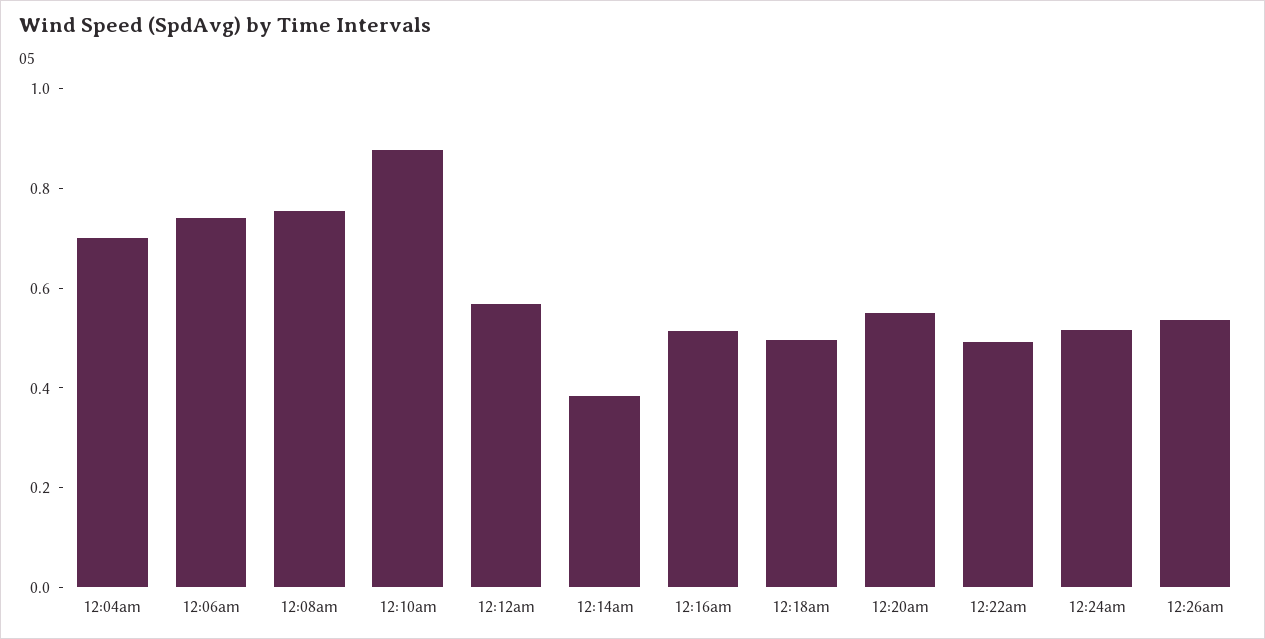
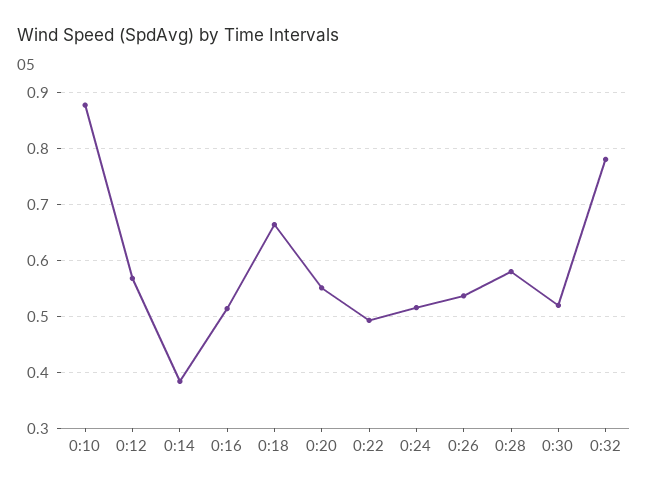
12:04am: 0.7 -> none
12:06am: 0.75 -> none
12:08am: 0.75 -> none
12:18am: 0.5 -> 0.66
0:28: none -> 0.58
0:30: none -> 0.52
0:32: none -> 0.78

